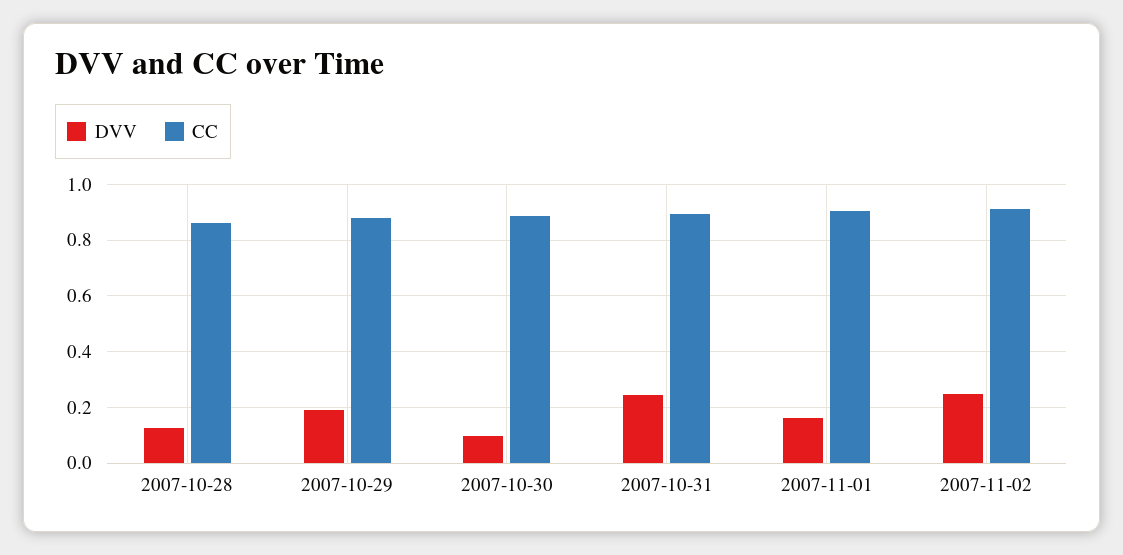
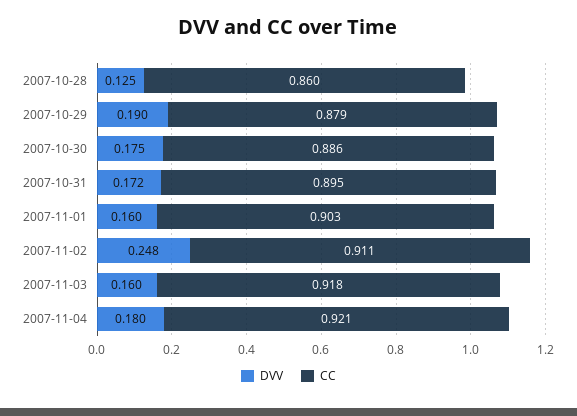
DVV, 2007-10-30: 0.1 -> 0.175
DVV, 2007-10-31: 0.25 -> 0.172
DVV, 2007-11-03: none -> 0.16
CC, 2007-11-03: none -> 0.918
DVV, 2007-11-04: none -> 0.18
CC, 2007-11-04: none -> 0.921

